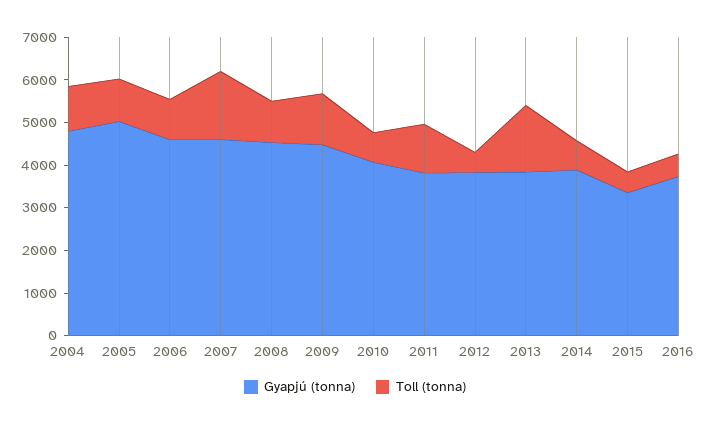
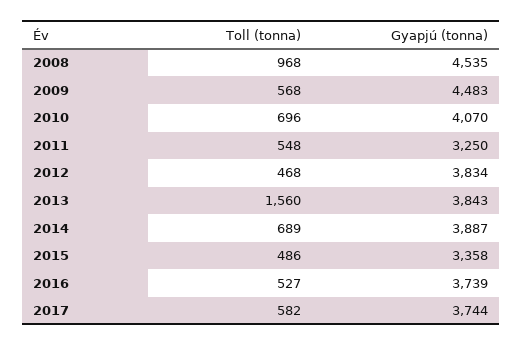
Gyapjú (tonna), 2004: 4800 -> none
Toll (tonna), 2004: 1000 -> none
Gyapjú (tonna), 2005: 5000 -> none
Toll (tonna), 2005: 1000 -> none
Gyapjú (tonna), 2006: 4600 -> none
Toll (tonna), 2006: 1000 -> none
Gyapjú (tonna), 2007: 4600 -> none
Toll (tonna), 2007: 1600 -> none
Toll (tonna), 2009: 1200 -> 568
Gyapjú (tonna), 2011: 3800 -> 3250
Toll (tonna), 2011: 1200 -> 548
Toll (tonna), 2017: none -> 582
Gyapjú (tonna), 2017: none -> 3744

